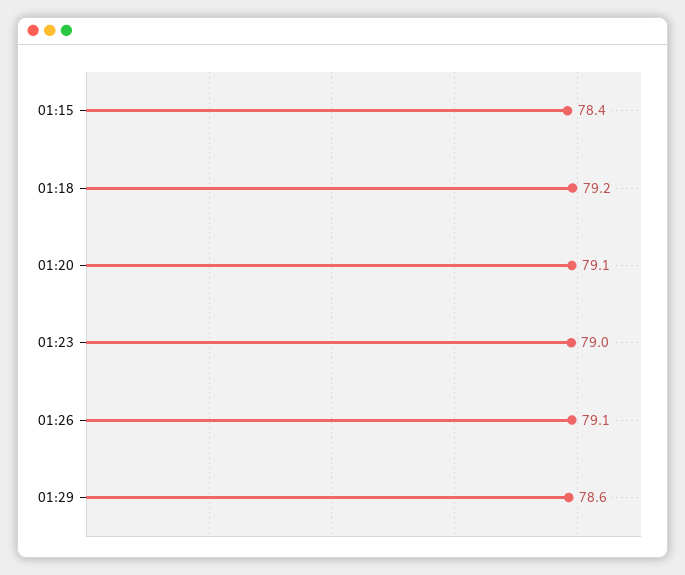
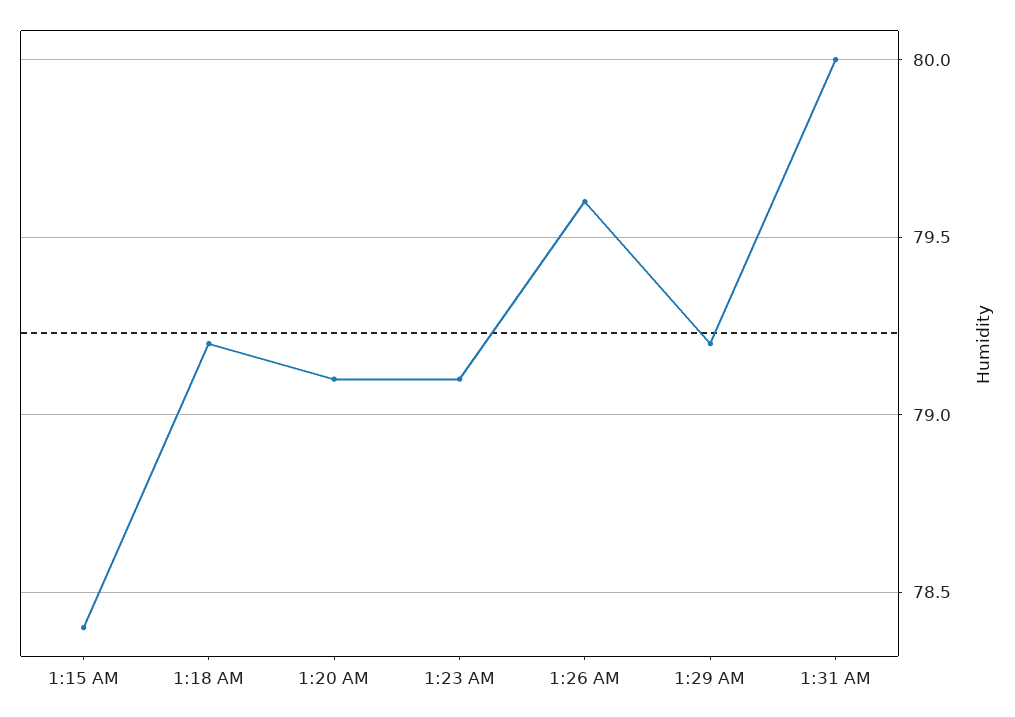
01:23: 79 -> 79.1
01:26: 79.1 -> 79.6
01:29: 78.6 -> 79.2
1:31 AM: none -> 80

